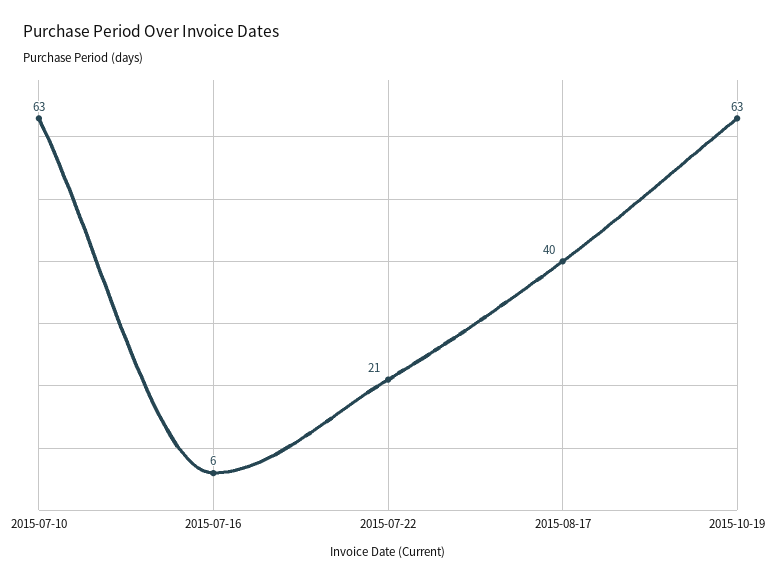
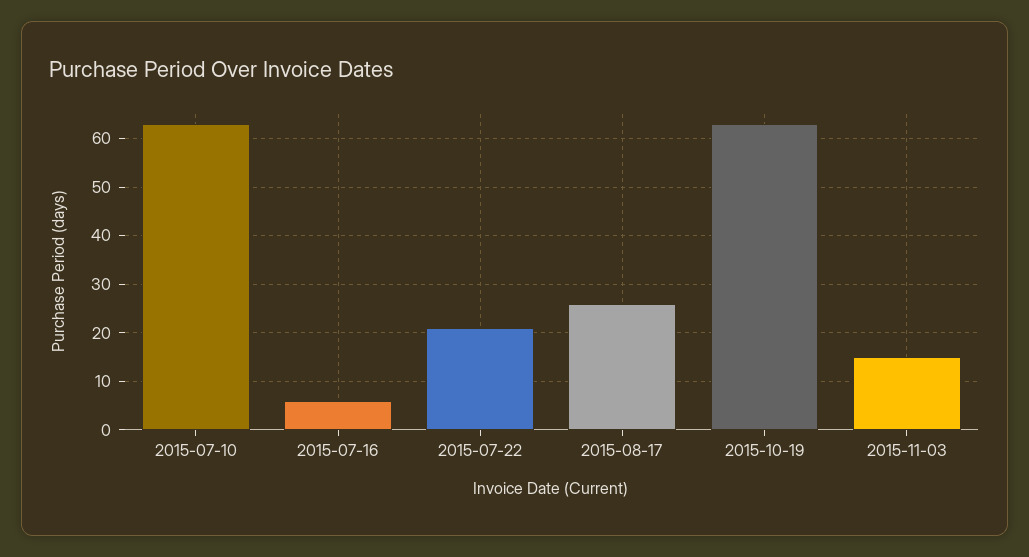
2015-08-17: 40 -> 25
2015-11-03: none -> 15

